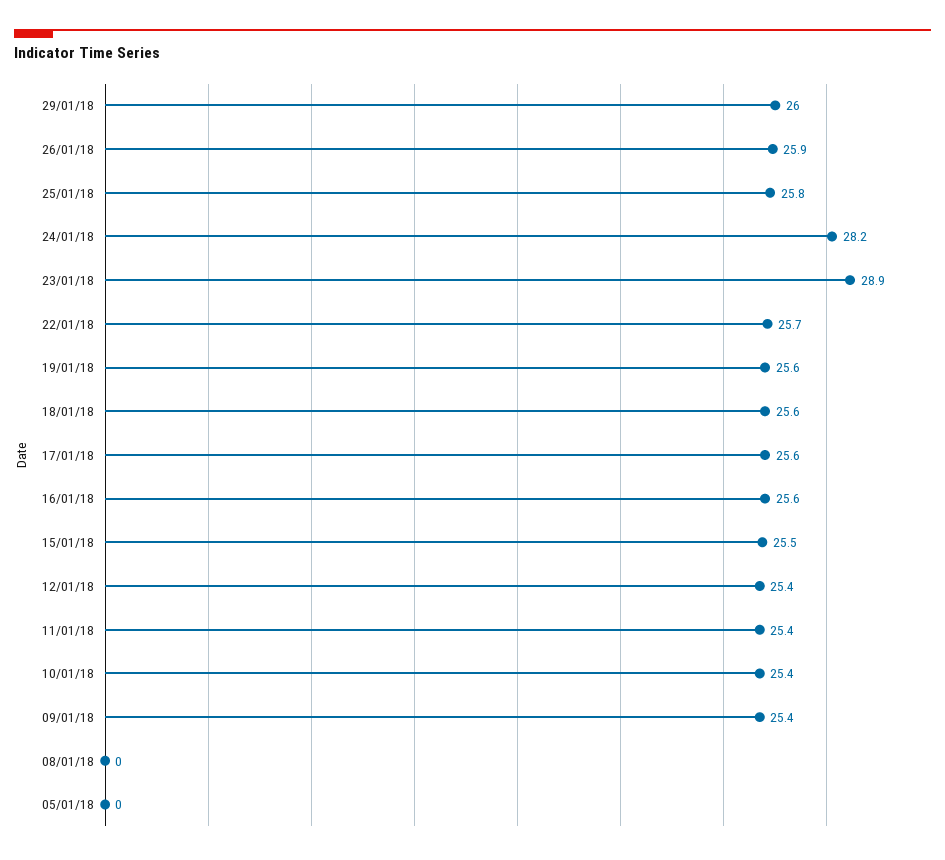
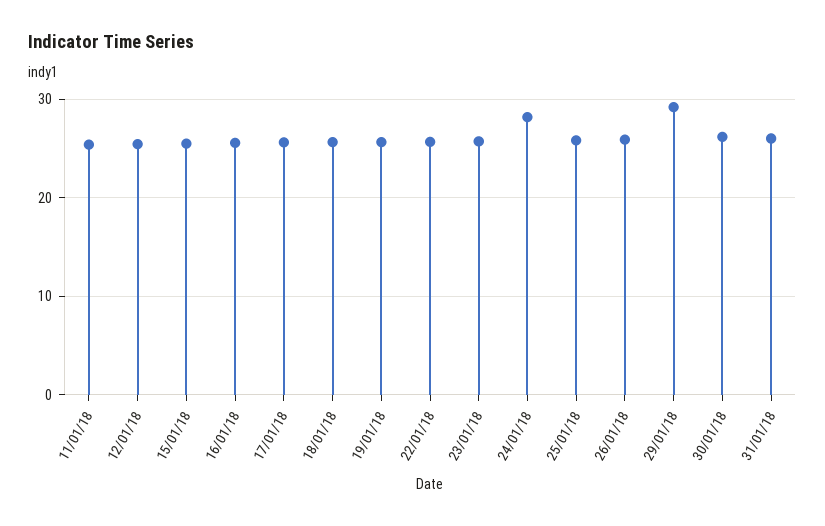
29/01/18: 26 -> 29
23/01/18: 28.9 -> 26
10/01/18: 25.4 -> none
09/01/18: 25.4 -> none
08/01/18: 0 -> none
05/01/18: 0 -> none
30/01/18: none -> 26
31/01/18: none -> 26

